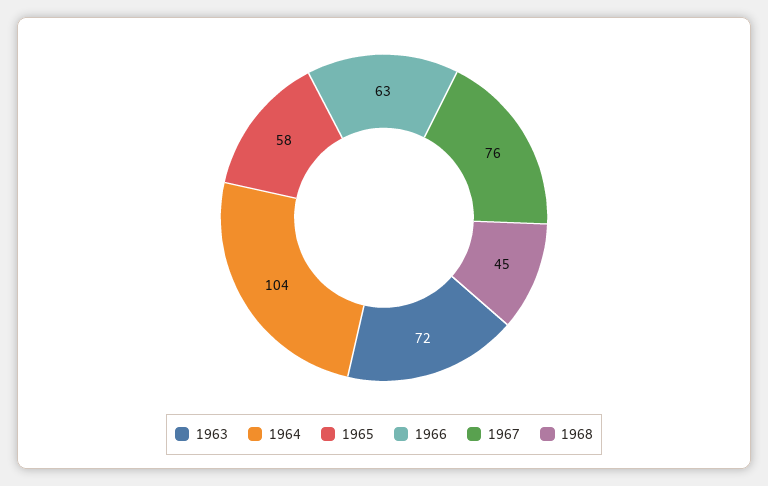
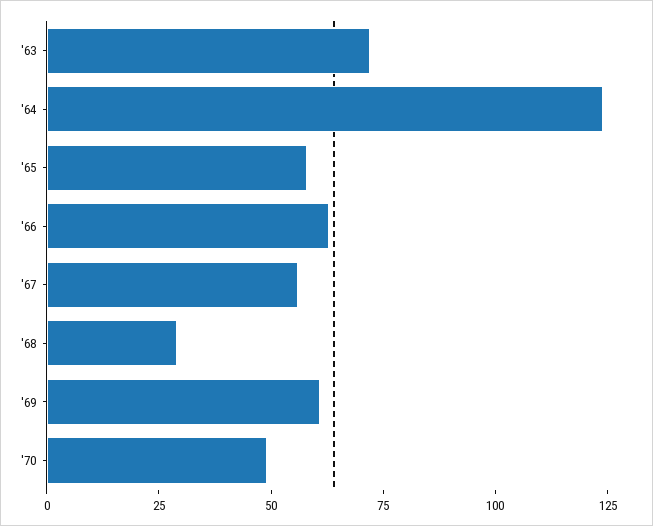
1964: 104 -> 125
1967: 76 -> 55
1968: 45 -> 30
'69: none -> 60
'70: none -> 50

